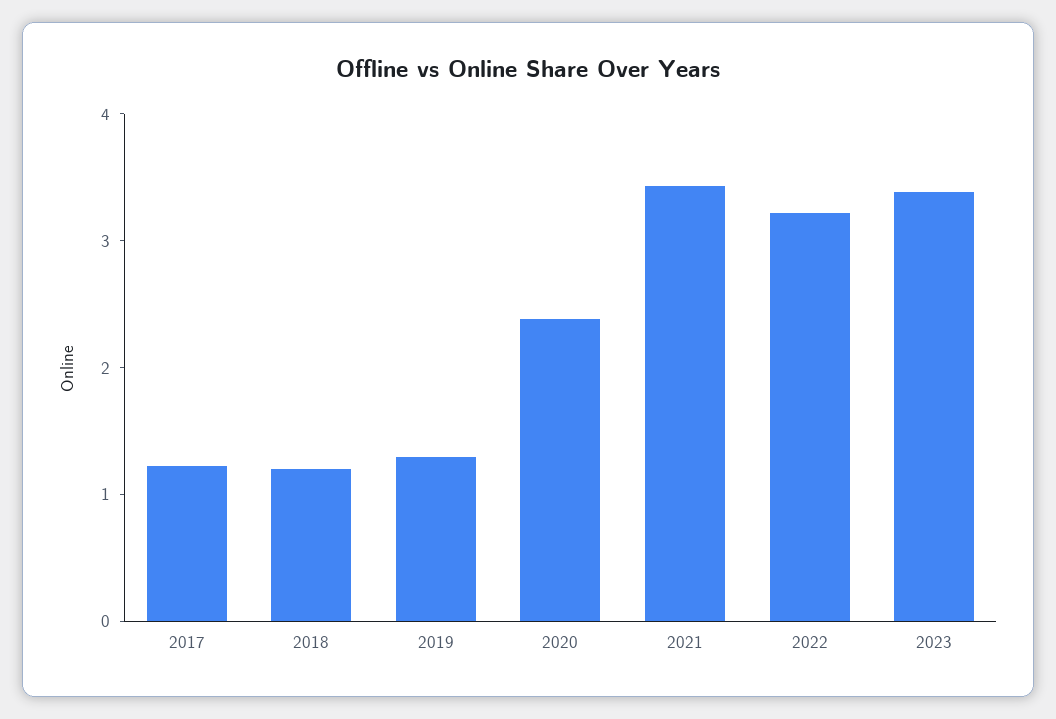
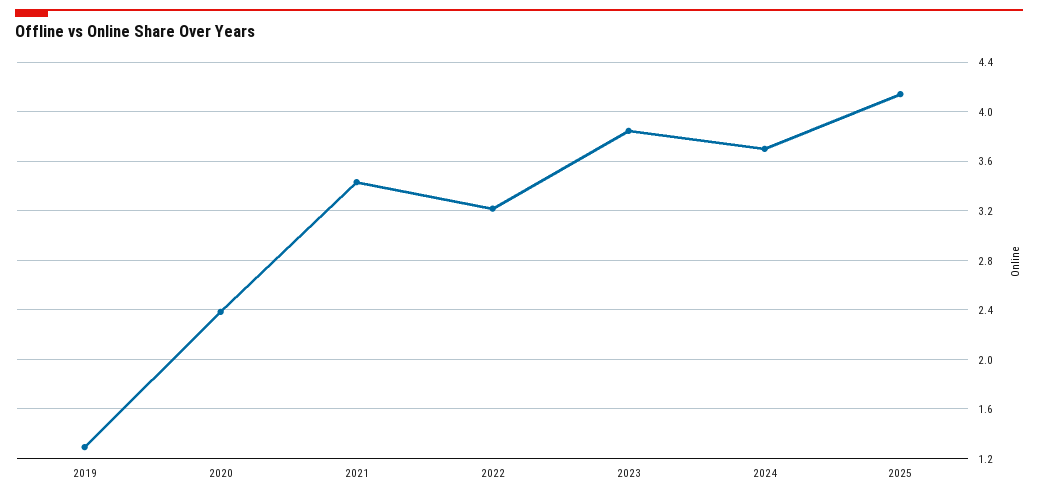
2017: 1.2 -> none
2018: 1.2 -> none
2023: 3.4 -> 3.85
2024: none -> 3.7
2025: none -> 4.15

